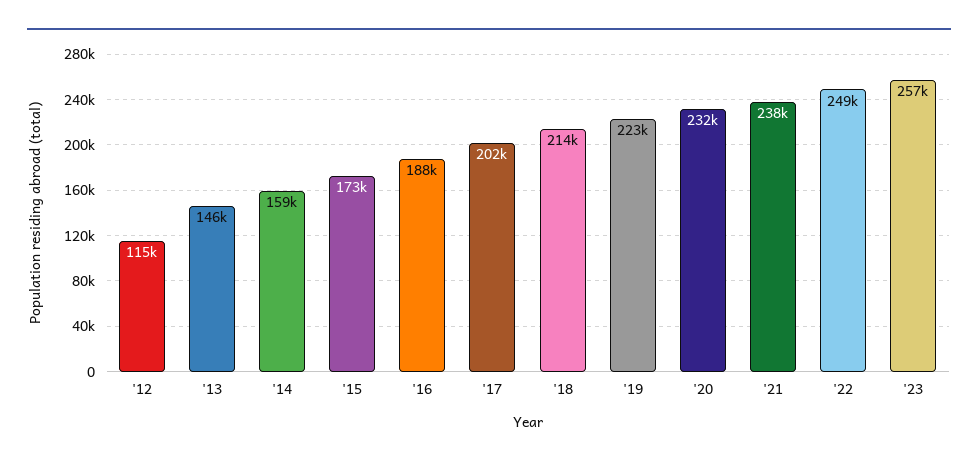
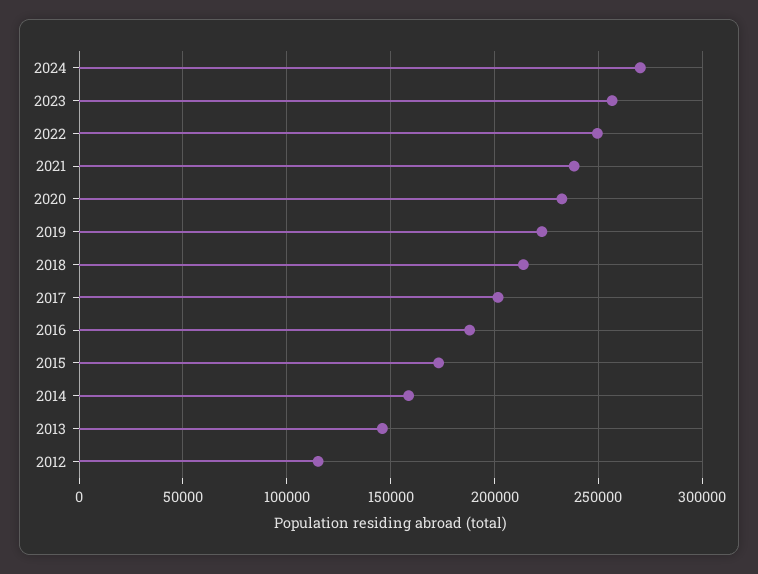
2024: none -> 270000

